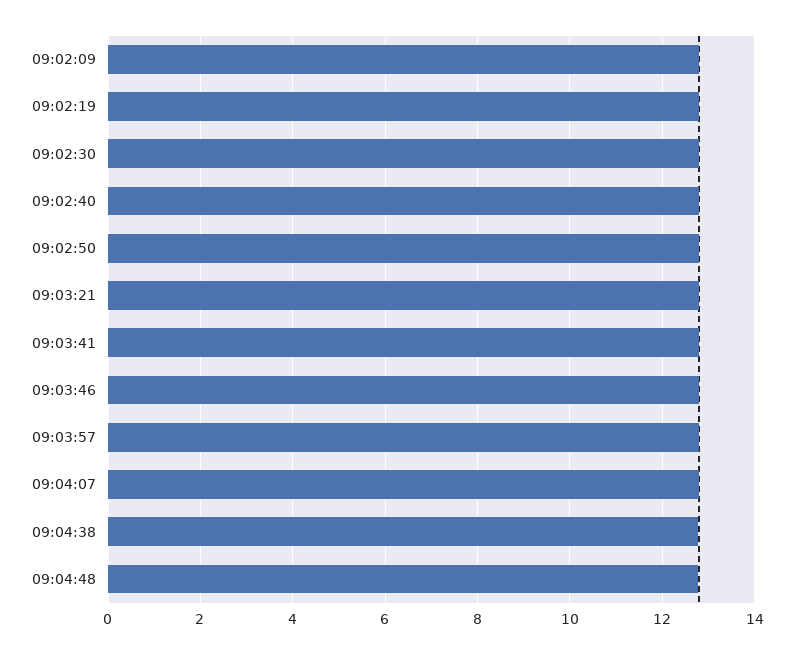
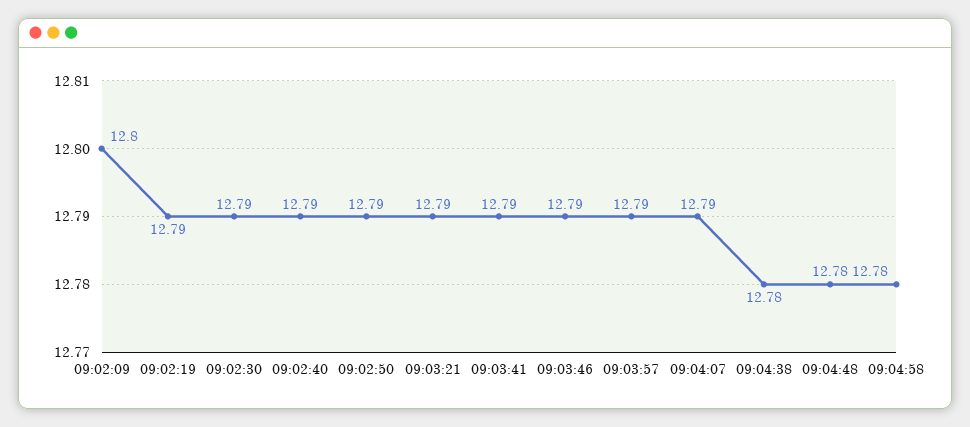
09:04:58: none -> 12.78

